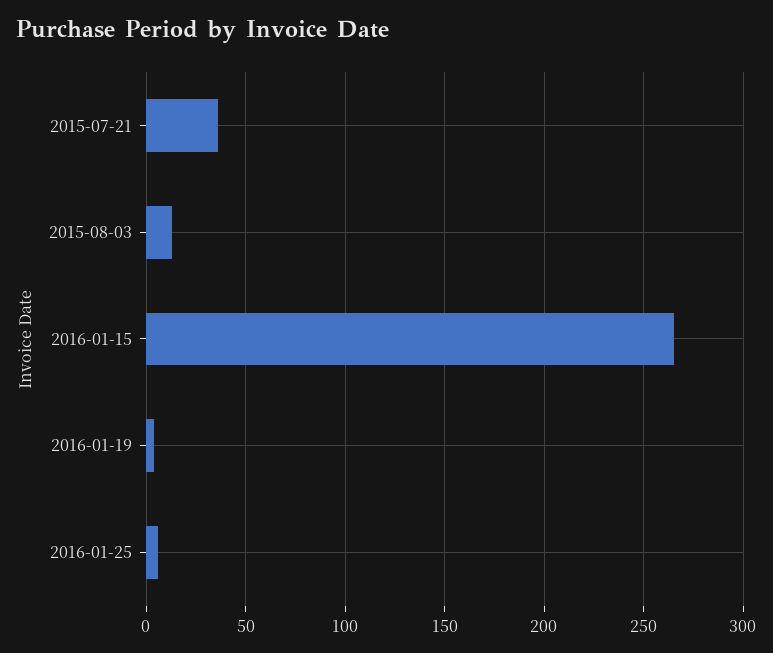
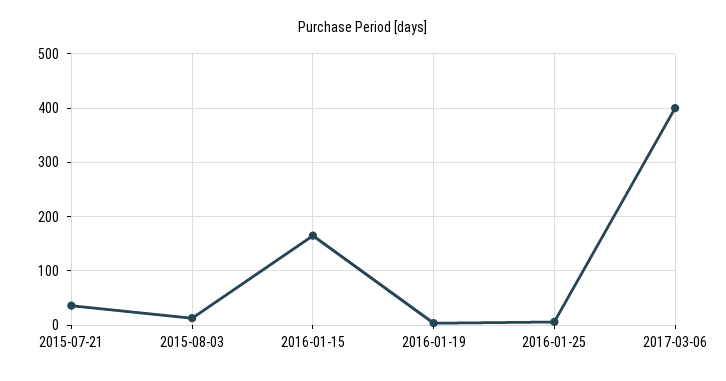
2016-01-15: 265 -> 160
2017-03-06: none -> 400

